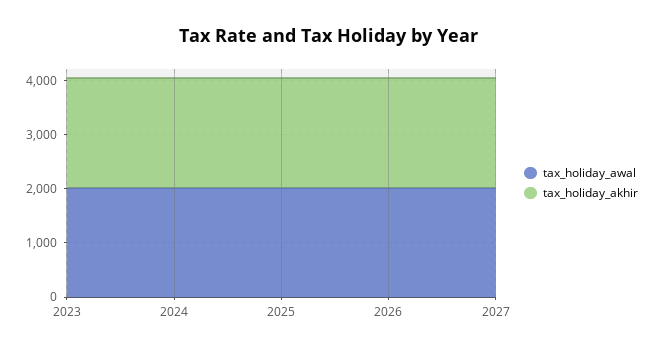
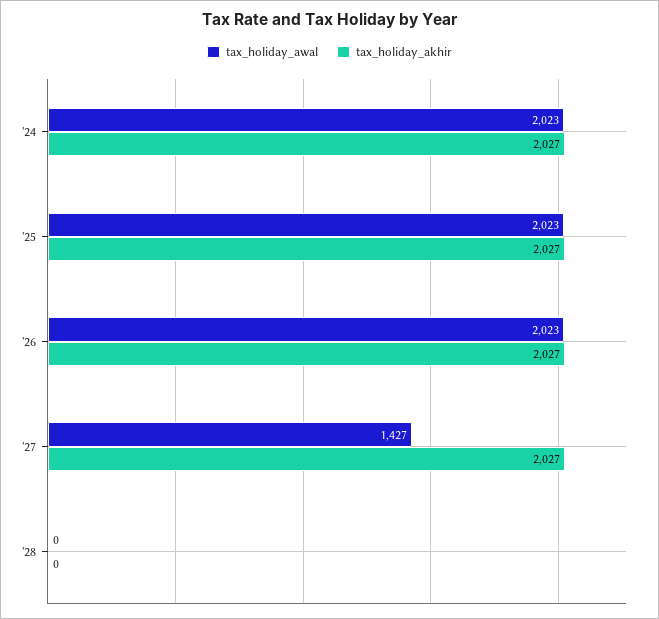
tax_holiday_awal, 2023: 2000 -> none
tax_holiday_akhir, 2023: 2000 -> none
tax_holiday_awal, 2027: 2000 -> 1427
tax_holiday_awal, '28: none -> 0
tax_holiday_akhir, '28: none -> 0

